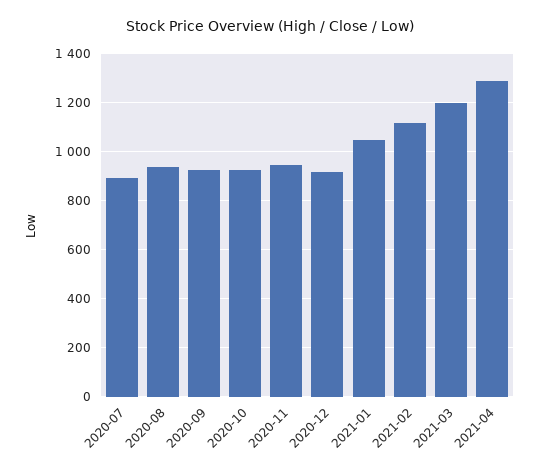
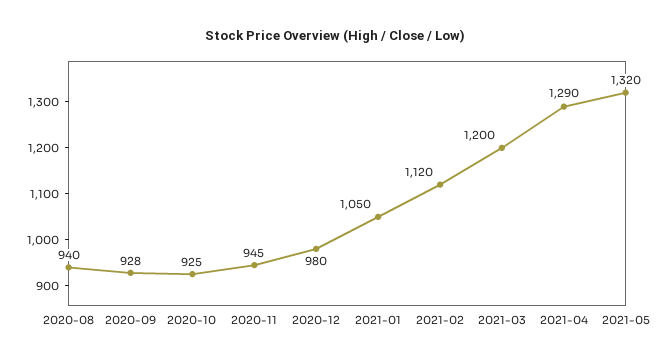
2020-07: 900 -> none
2020-12: 925 -> 980
2021-05: none -> 1320

